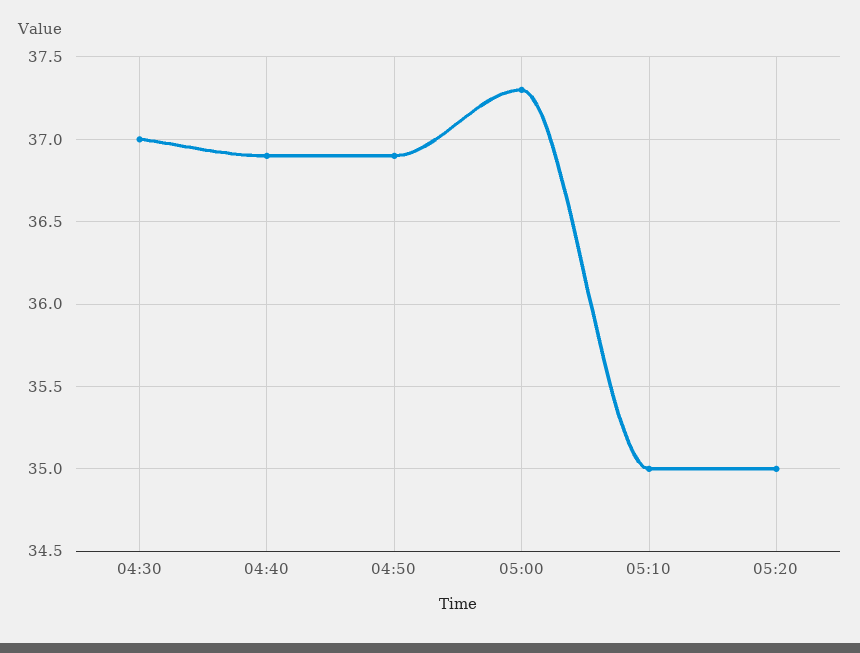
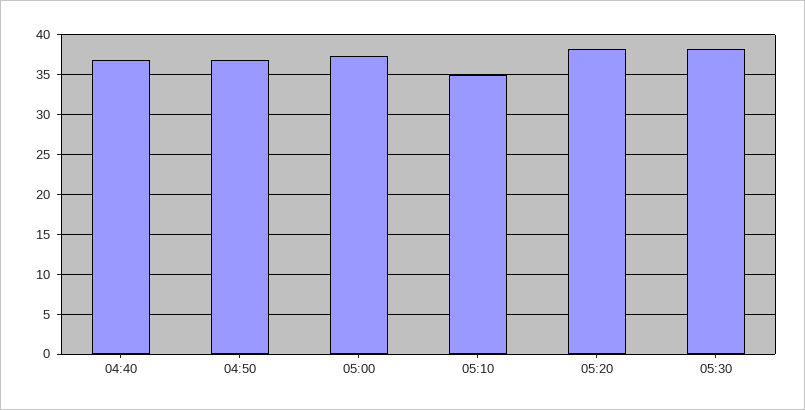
04:30: 37 -> none
05:20: 35 -> 38
05:30: none -> 38

